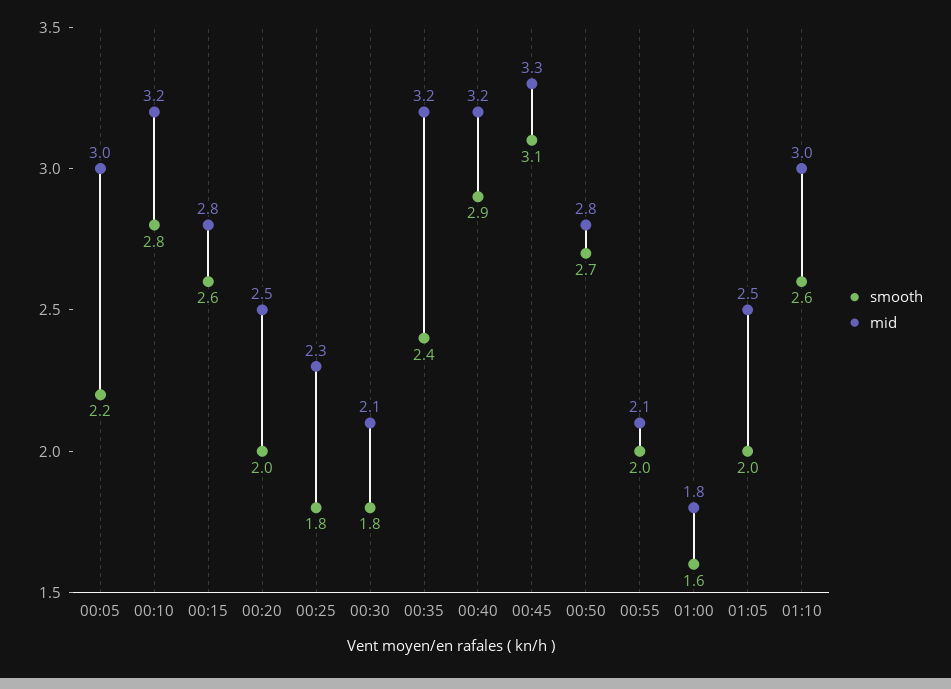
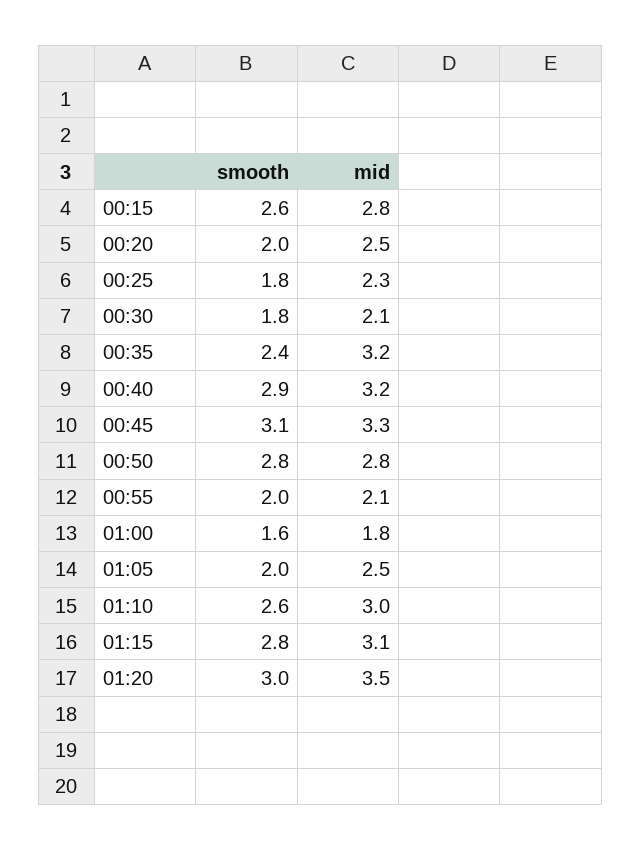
smooth, 00:05: 2.2 -> none
mid, 00:05: 3 -> none
smooth, 00:10: 2.8 -> none
mid, 00:10: 3.2 -> none
smooth, 00:50: 2.7 -> 2.8
smooth, 01:15: none -> 2.8
mid, 01:15: none -> 3.1
smooth, 01:20: none -> 3
mid, 01:20: none -> 3.5

